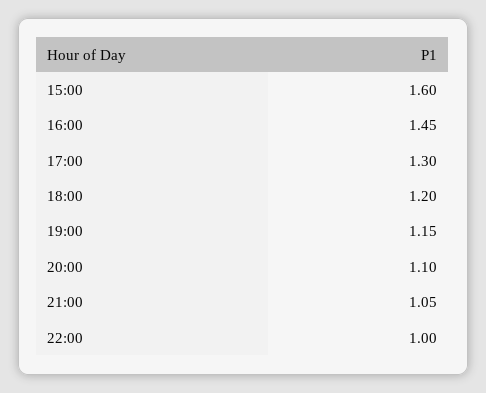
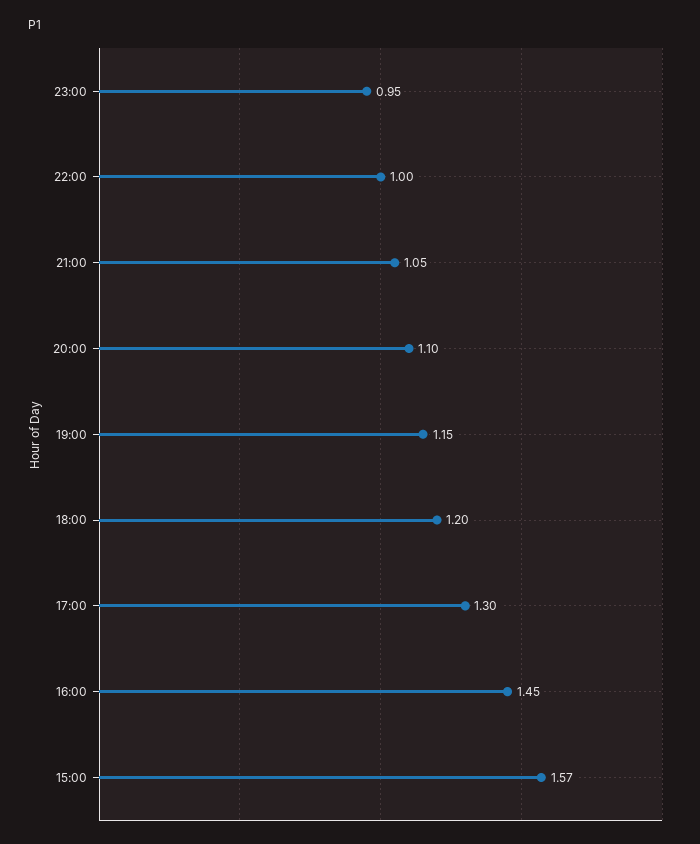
15:00: 1.6 -> 1.57
23:00: none -> 0.95

